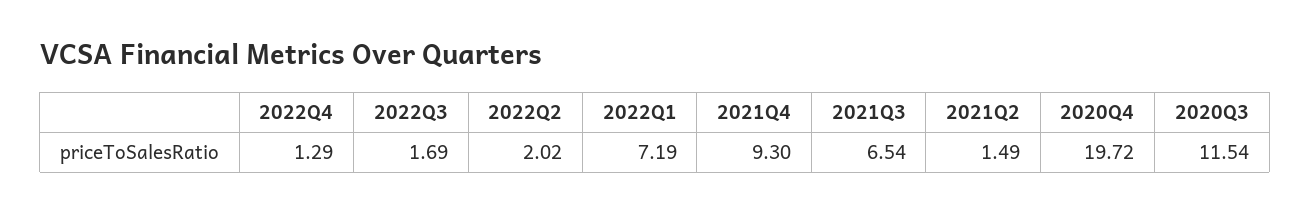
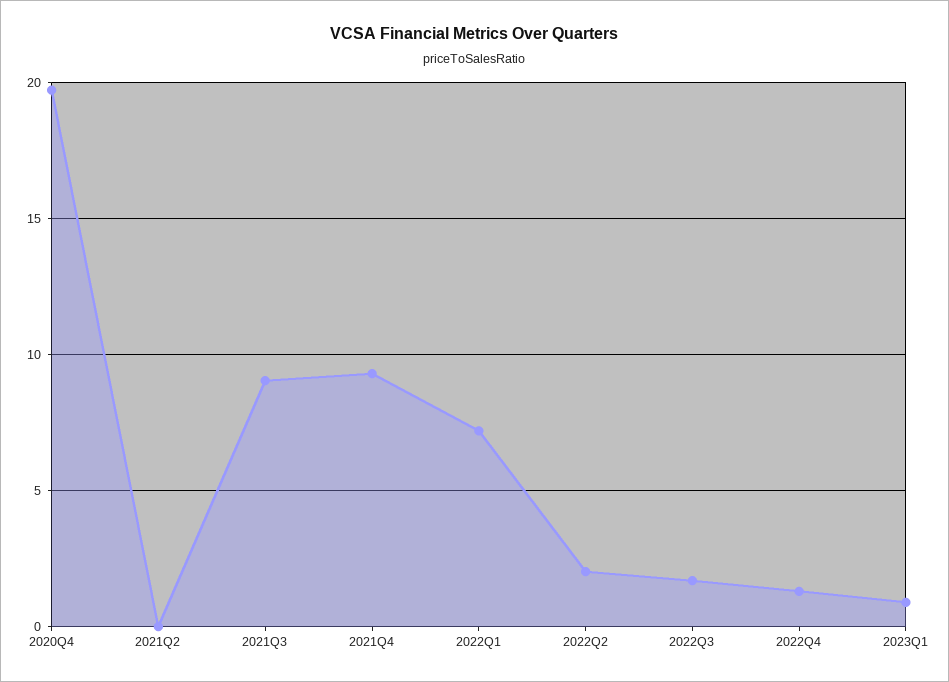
2021Q3: 6.54 -> 9
2021Q2: 1.49 -> 0
2020Q3: 11.54 -> none
2023Q1: none -> 1

